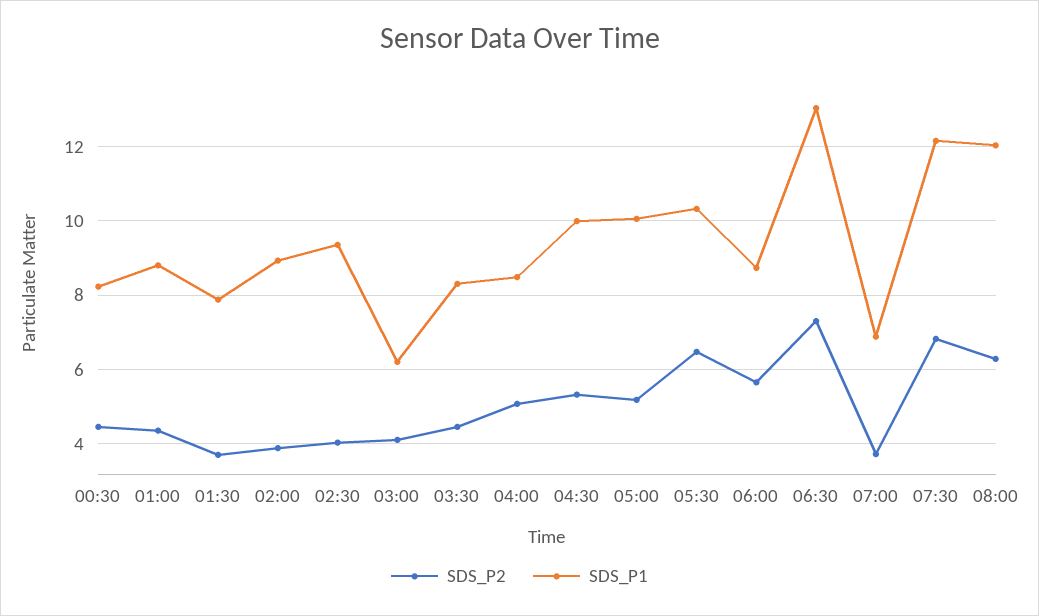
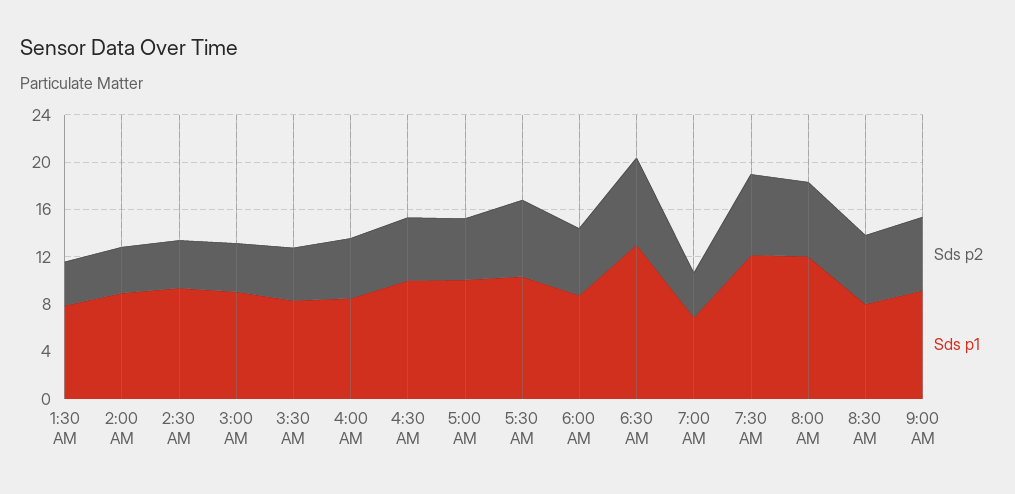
SDS_P2, 00:30: 4.4 -> none
SDS_P1, 00:30: 8.2 -> none
SDS_P2, 01:00: 4.4 -> none
SDS_P1, 01:00: 8.8 -> none
SDS_P1, 03:00: 6.2 -> 9
SDS_P2, 8:30 AM: none -> 6
SDS_P1, 8:30 AM: none -> 8
SDS_P2, 9:00 AM: none -> 6
SDS_P1, 9:00 AM: none -> 9

